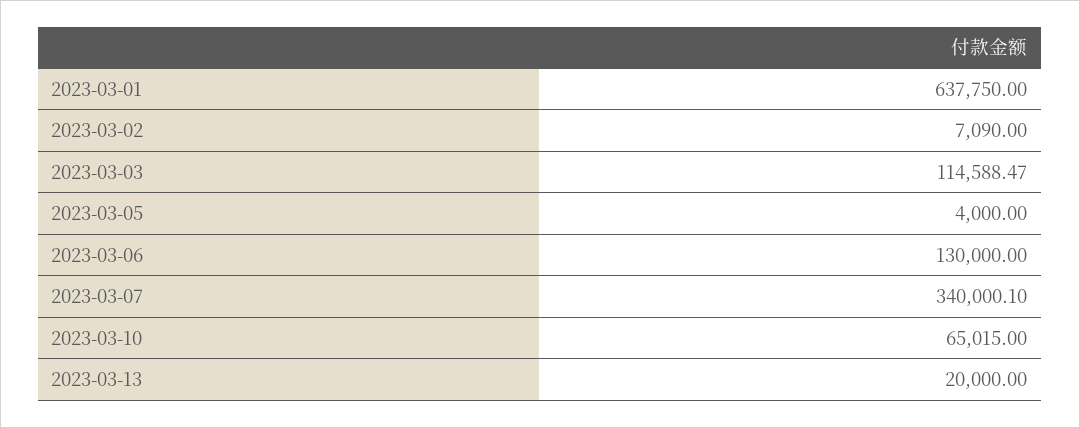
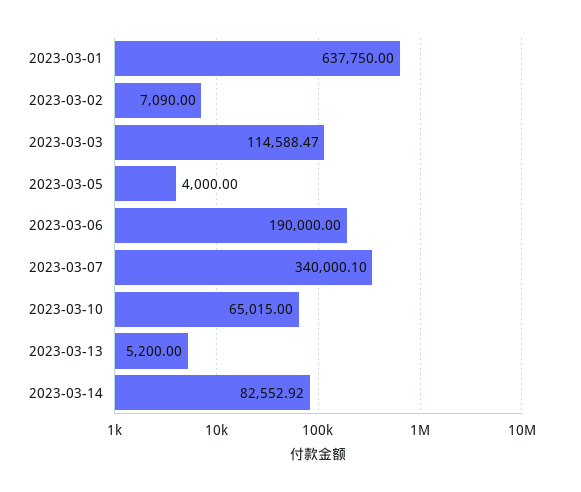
2023-03-06: 130000 -> 190000
2023-03-13: 20000 -> 5200
2023-03-14: none -> 82552.92

